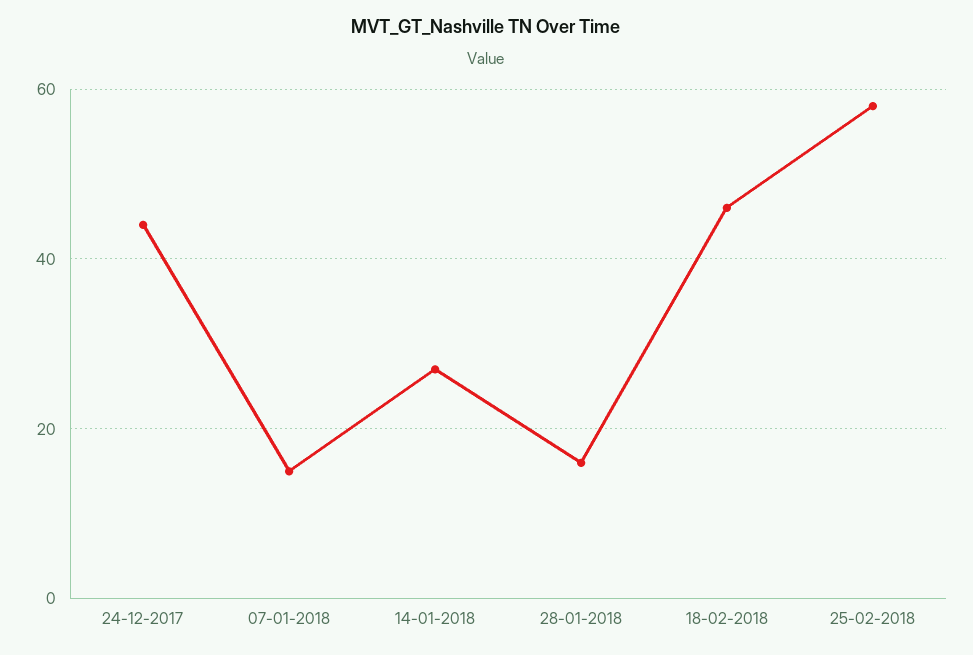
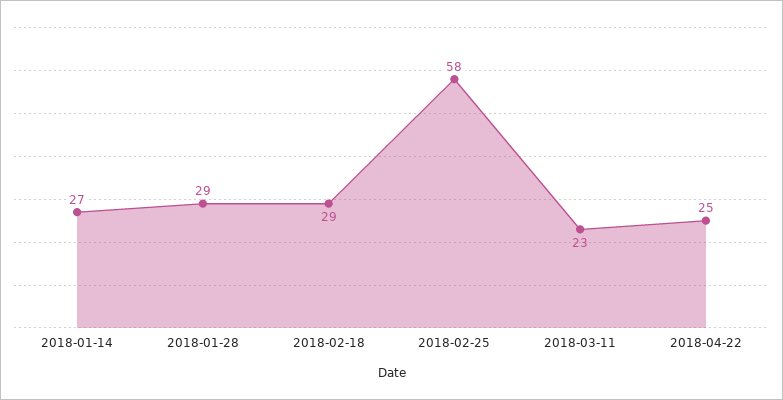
24-12-2017: 45 -> none
07-01-2018: 15 -> none
28-01-2018: 15 -> 29
18-02-2018: 45 -> 29
2018-03-11: none -> 23
2018-04-22: none -> 25

